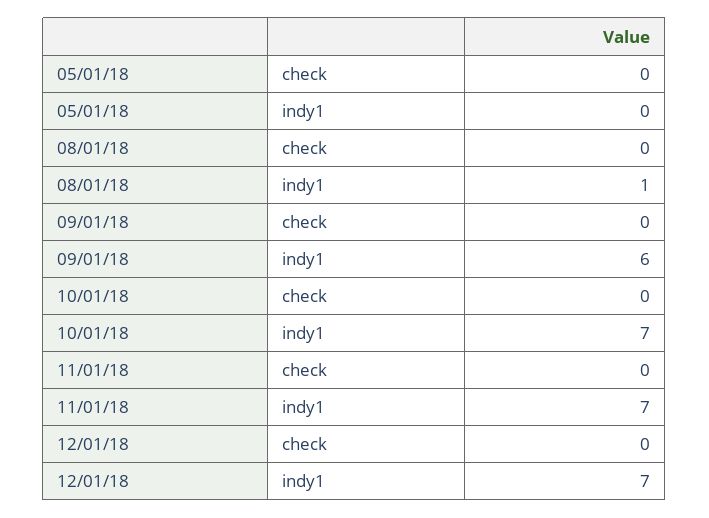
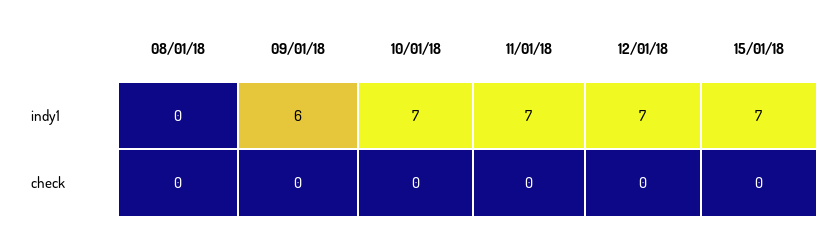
05/01/18, check: 0 -> none
05/01/18, indy1: 0 -> none
08/01/18, indy1: 1 -> 0
15/01/18, indy1: none -> 7
15/01/18, check: none -> 0

